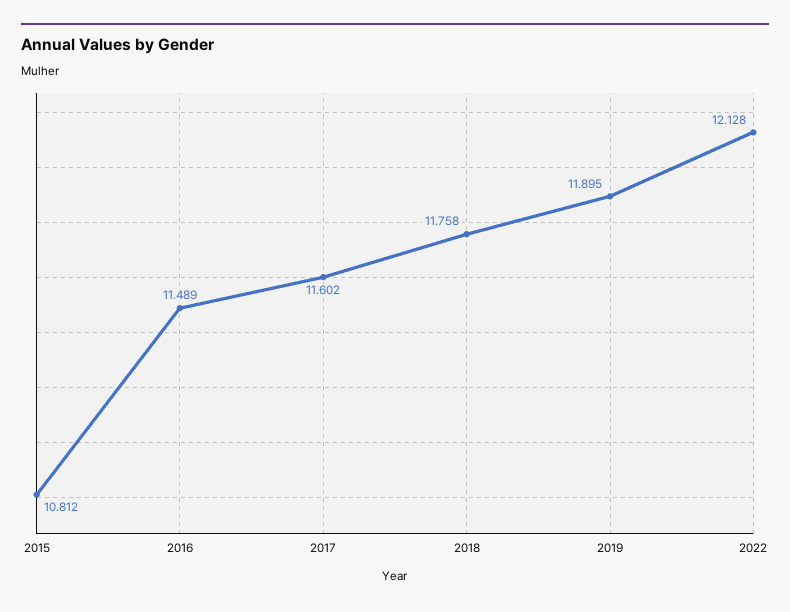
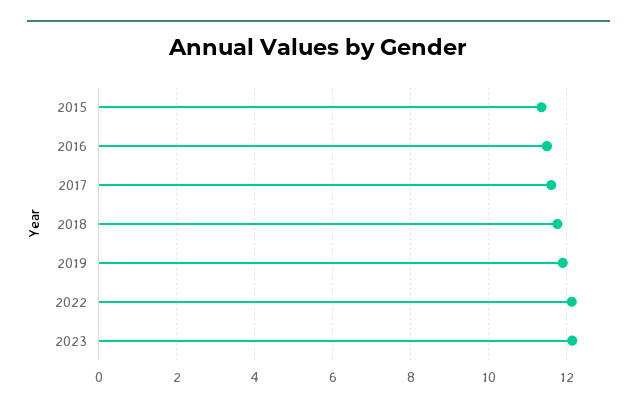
2015: 10.812 -> 11.4
2023: none -> 12.2

